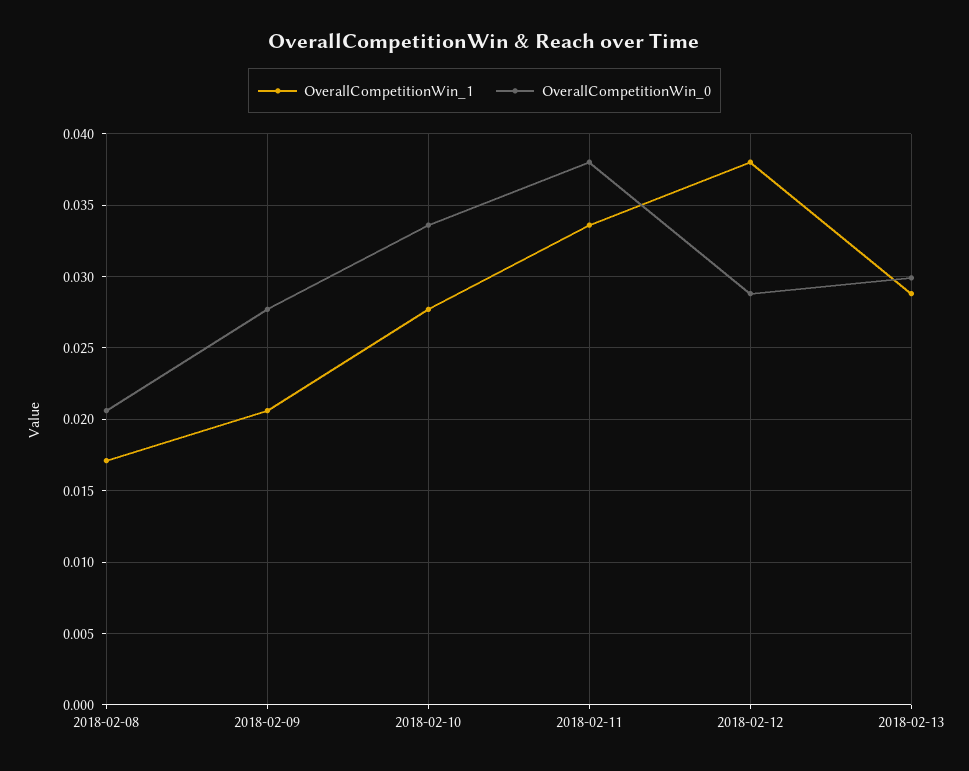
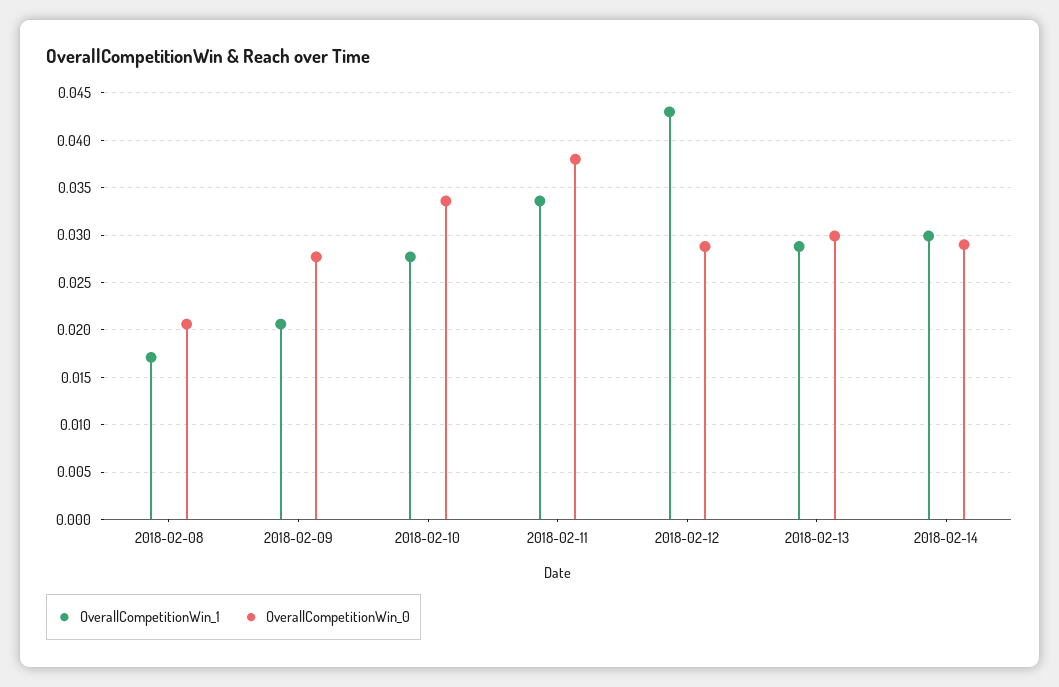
OverallCompetitionWin_1, 2018-02-12: 0.038 -> 0.043
OverallCompetitionWin_1, 2018-02-14: none -> 0.03
OverallCompetitionWin_0, 2018-02-14: none -> 0.029

